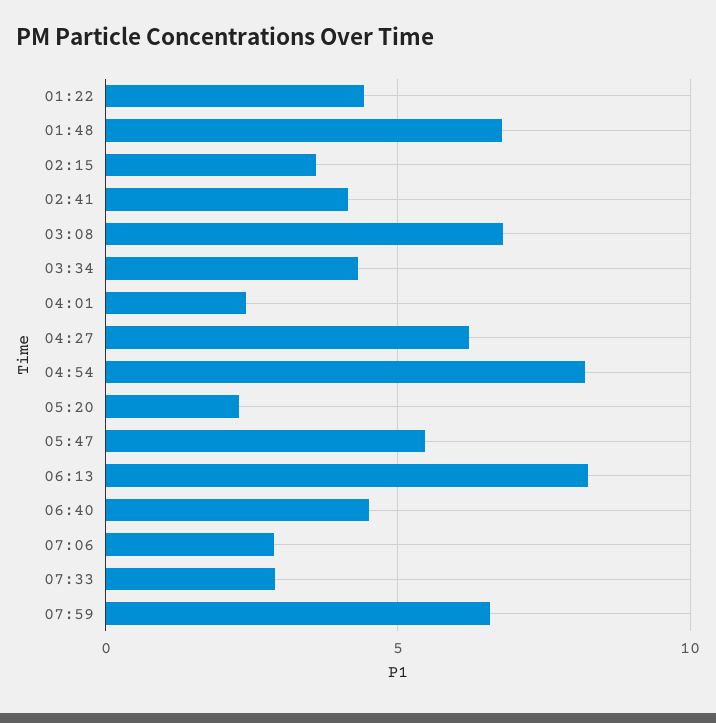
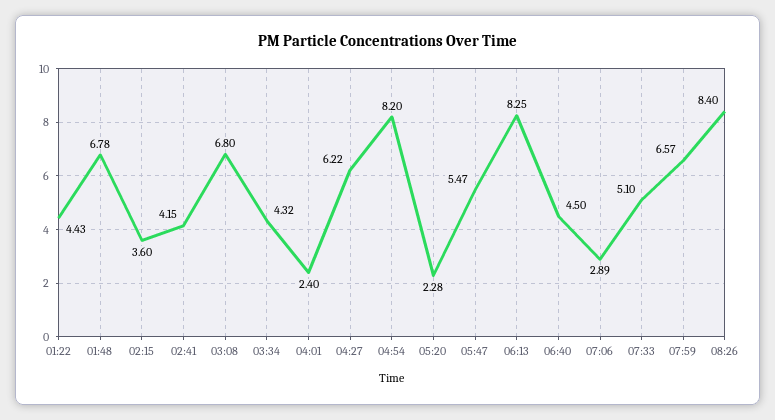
07:33: 3 -> 5.1
08:26: none -> 8.4

